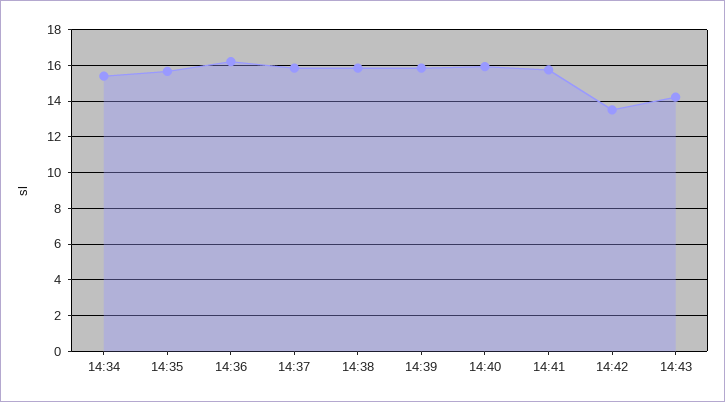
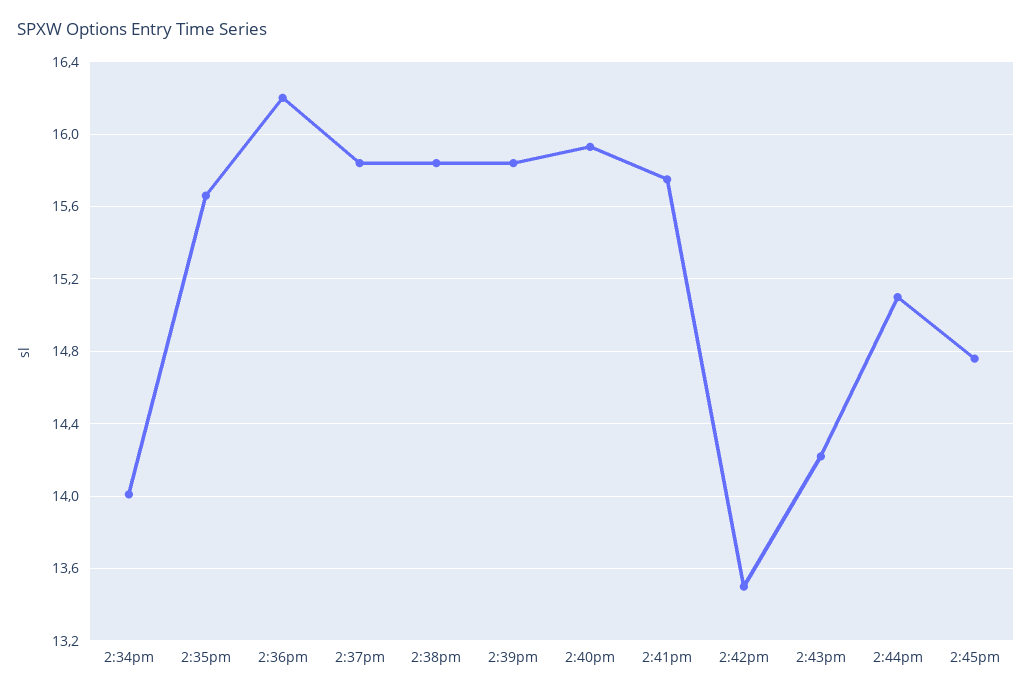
14:34: 15.5 -> 14
2:44pm: none -> 15.1
2:45pm: none -> 14.75

